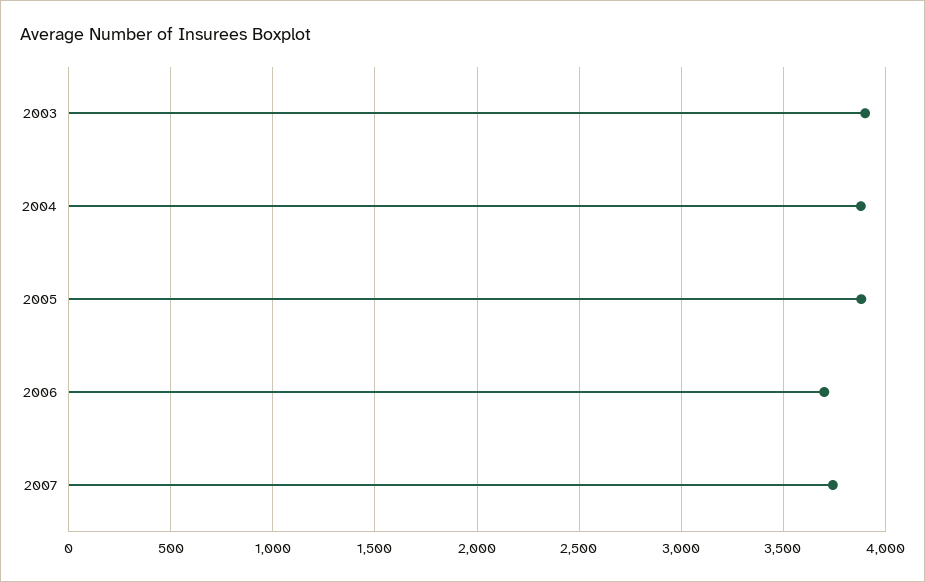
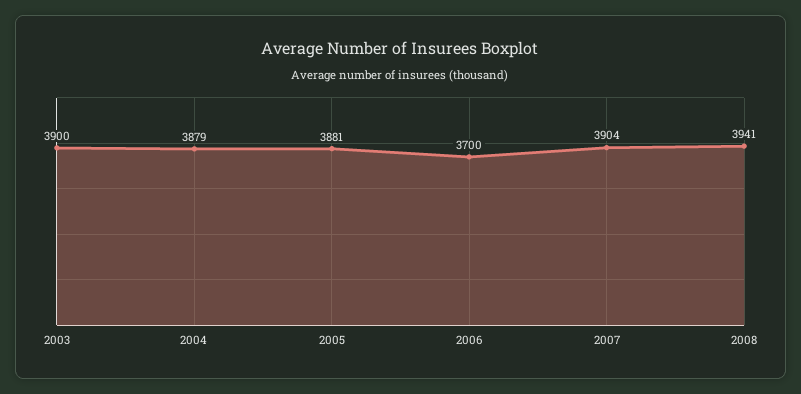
2007: 3750 -> 3904
2008: none -> 3941

